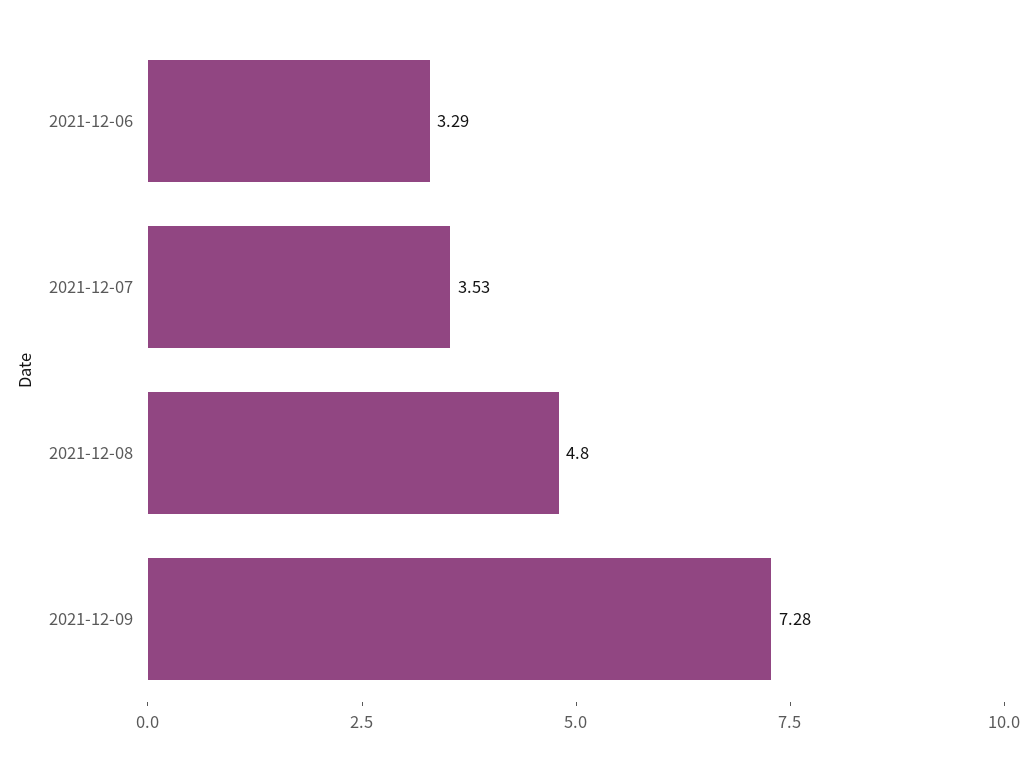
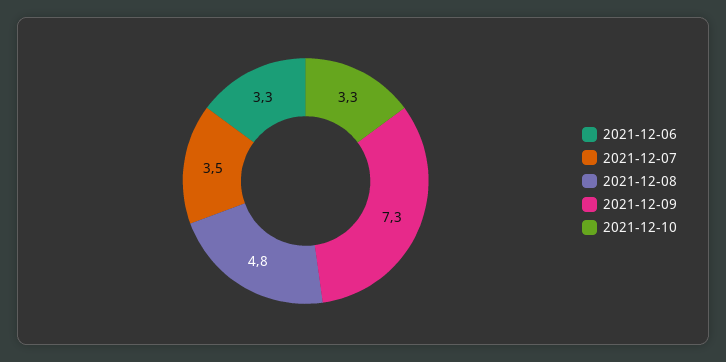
2021-12-10: none -> 3.3

